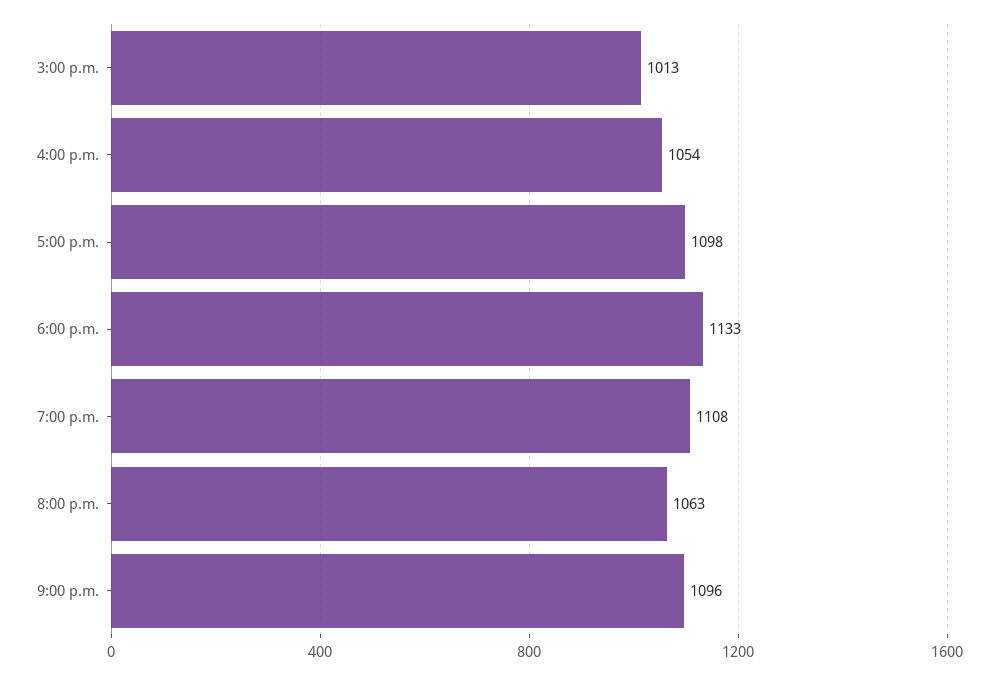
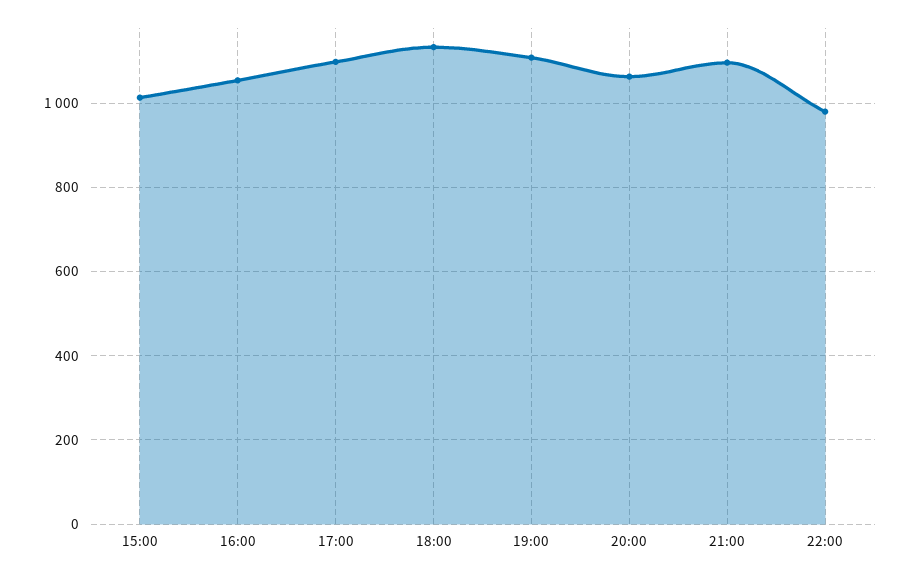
22:00: none -> 980

